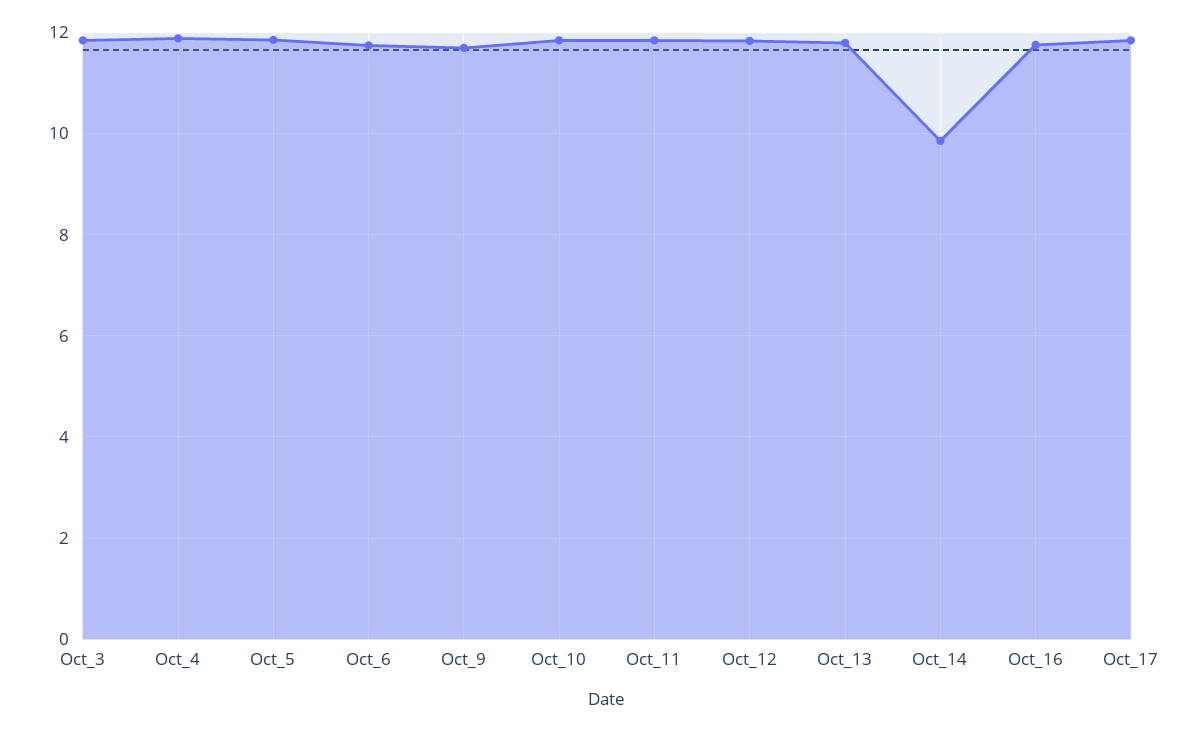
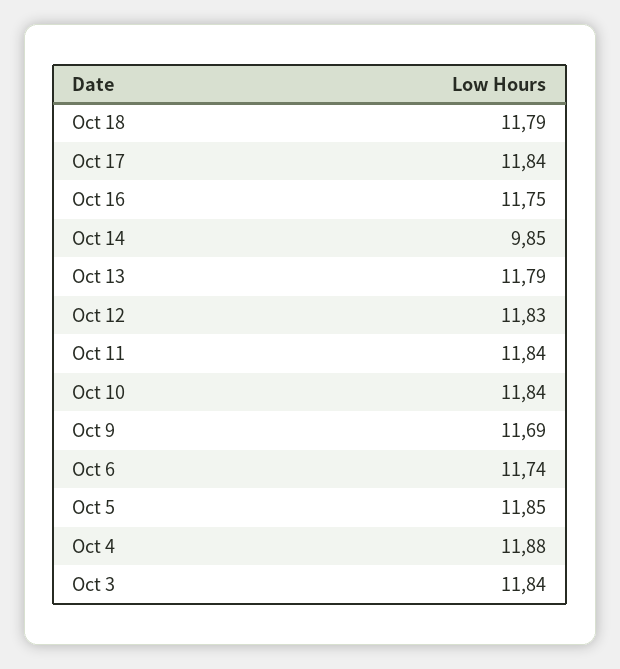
Oct 18: none -> 11.79

